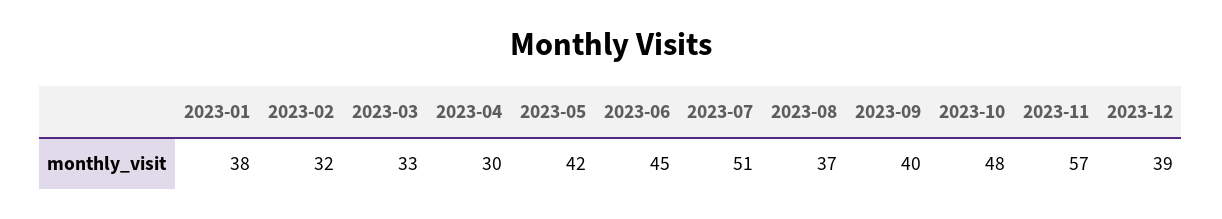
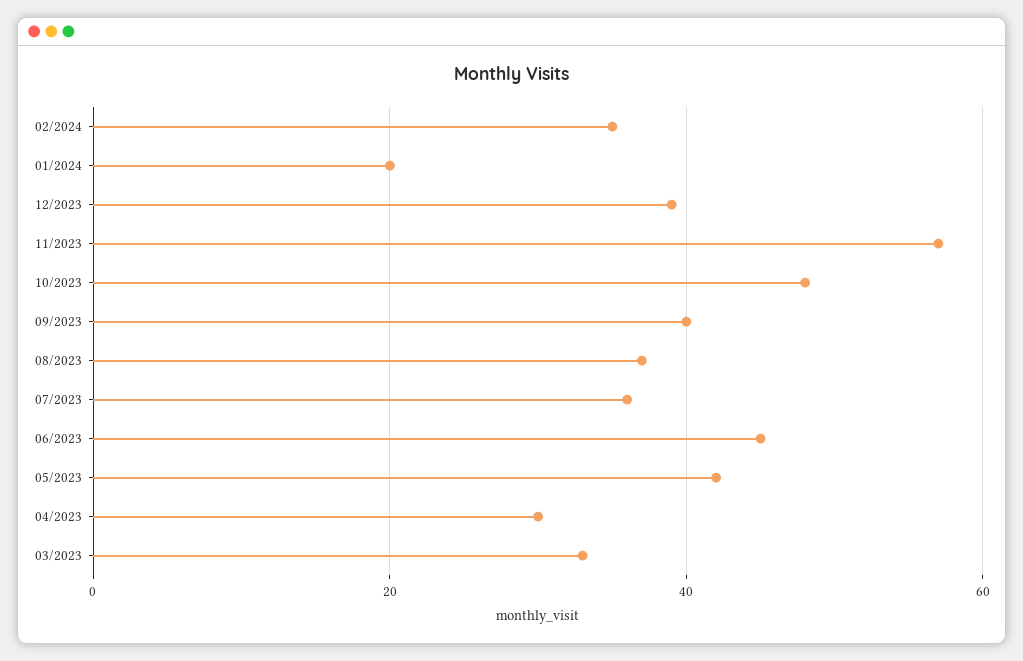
2023-01: 38 -> none
2023-02: 32 -> none
2023-07: 51 -> 35
02/2024: none -> 35
01/2024: none -> 20

